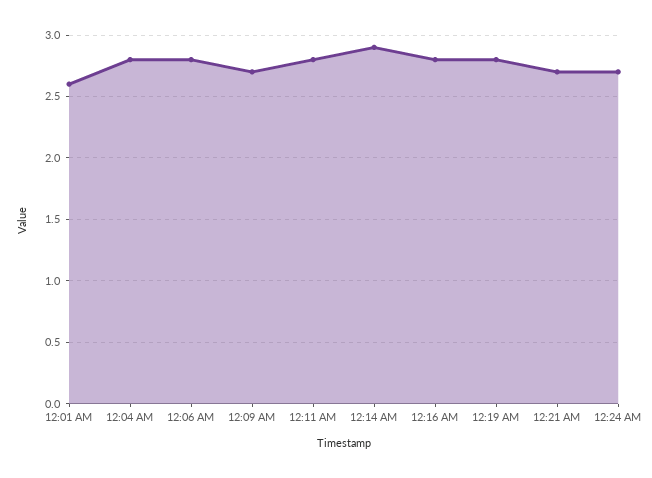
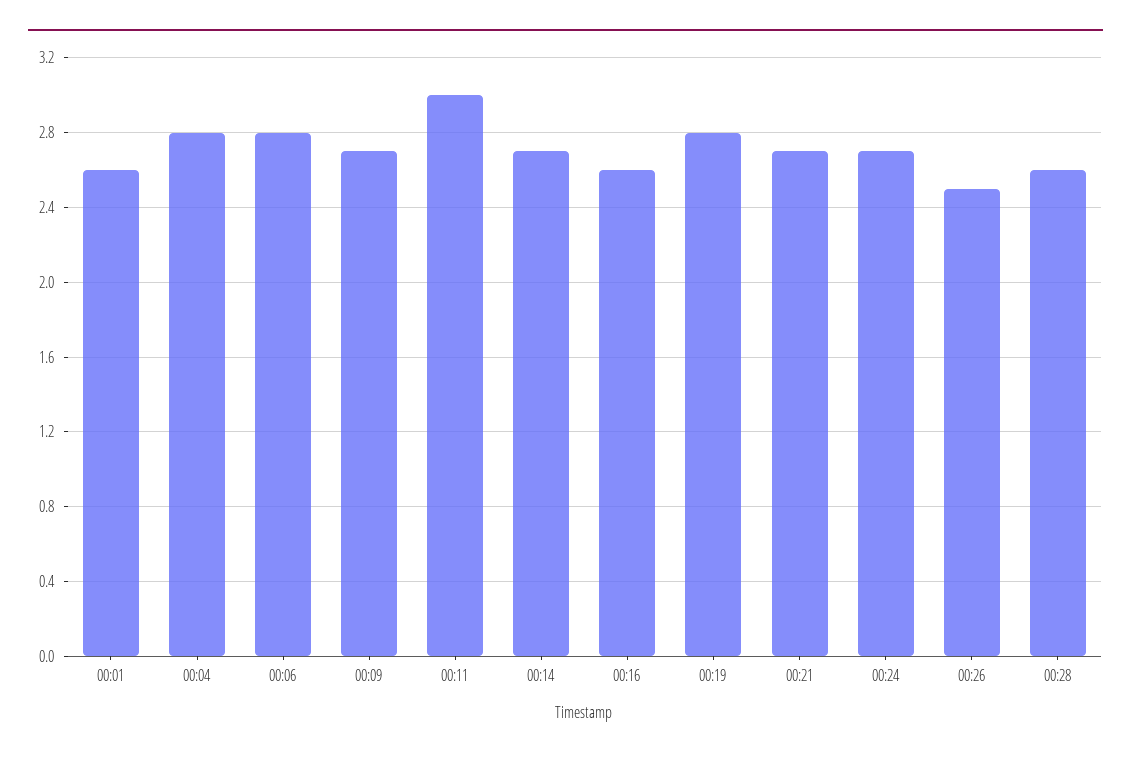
12:11 AM: 2.8 -> 3
12:14 AM: 2.9 -> 2.7
12:16 AM: 2.8 -> 2.6
00:26: none -> 2.5
00:28: none -> 2.6

